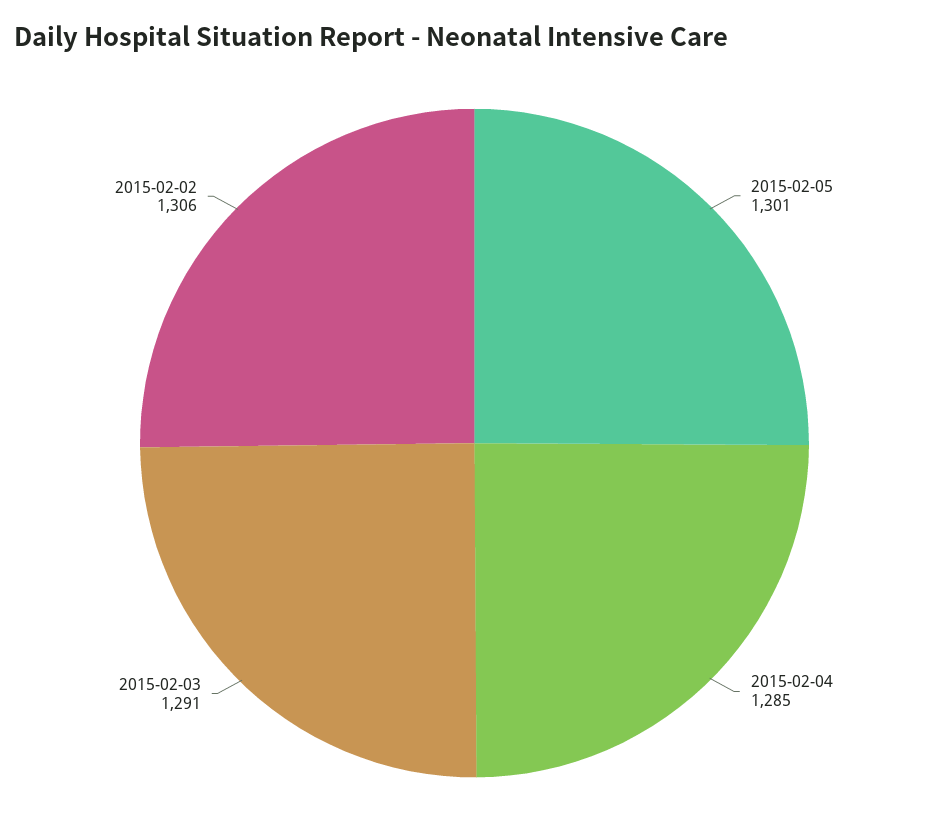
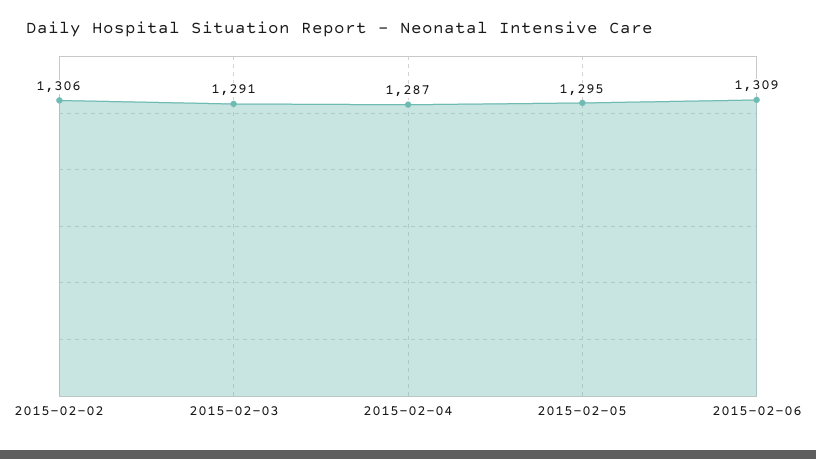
2015-02-05: 1301 -> 1295
2015-02-04: 1285 -> 1287
2015-02-06: none -> 1309

